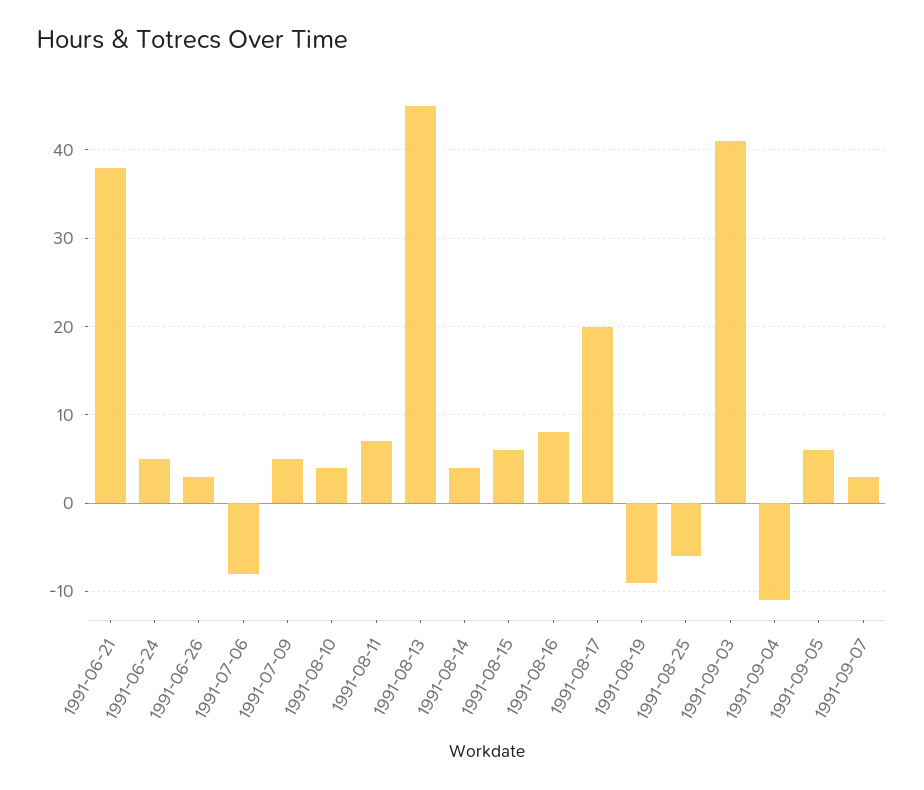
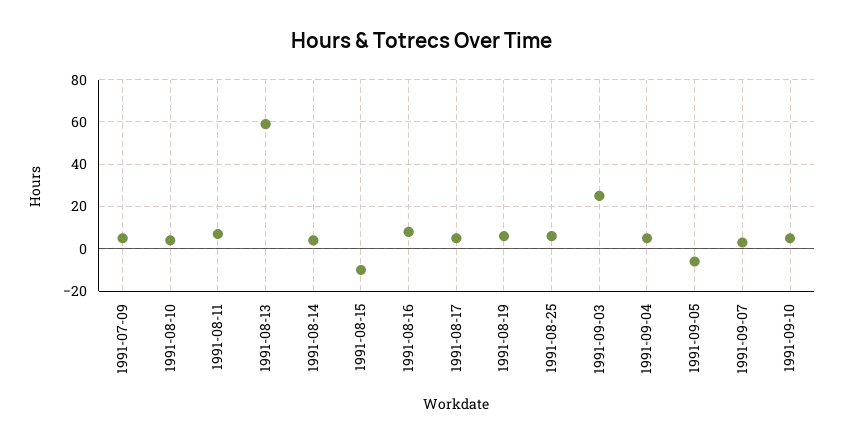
1991-06-21: 38 -> none
1991-06-24: 5 -> none
1991-06-26: 3 -> none
1991-07-06: -8 -> none
1991-08-13: 45 -> 60
1991-08-15: 6 -> -10
1991-08-17: 20 -> 5
1991-08-19: -9 -> 5
1991-08-25: -6 -> 5
1991-09-03: 41 -> 25
1991-09-04: -11 -> 5
1991-09-05: 6 -> -5
1991-09-10: none -> 5

